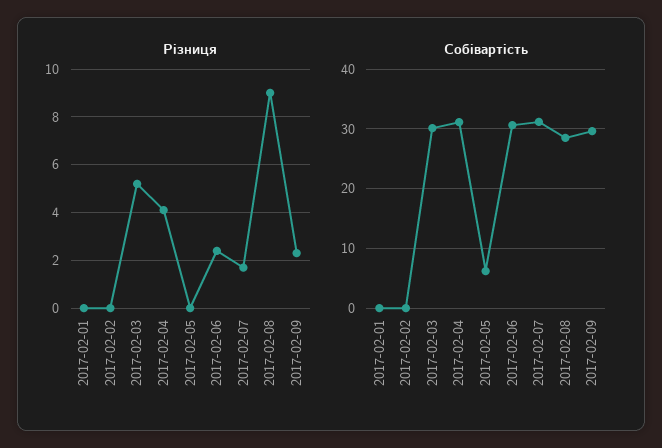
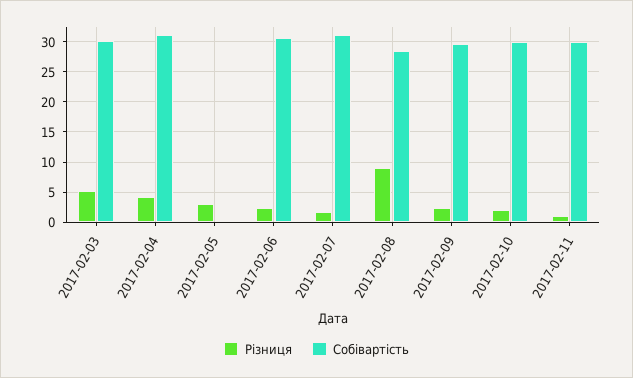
Різниця, 2017-02-01: 0 -> none
Різниця, 2017-02-02: 0 -> none
Різниця, 2017-02-05: 0 -> 3
Собівартість, 2017-02-01: 0 -> none
Собівартість, 2017-02-02: 0 -> none
Собівартість, 2017-02-05: 6 -> 0
Різниця, 2017-02-10: none -> 2
Собівартість, 2017-02-10: none -> 30
Різниця, 2017-02-11: none -> 1
Собівартість, 2017-02-11: none -> 30

